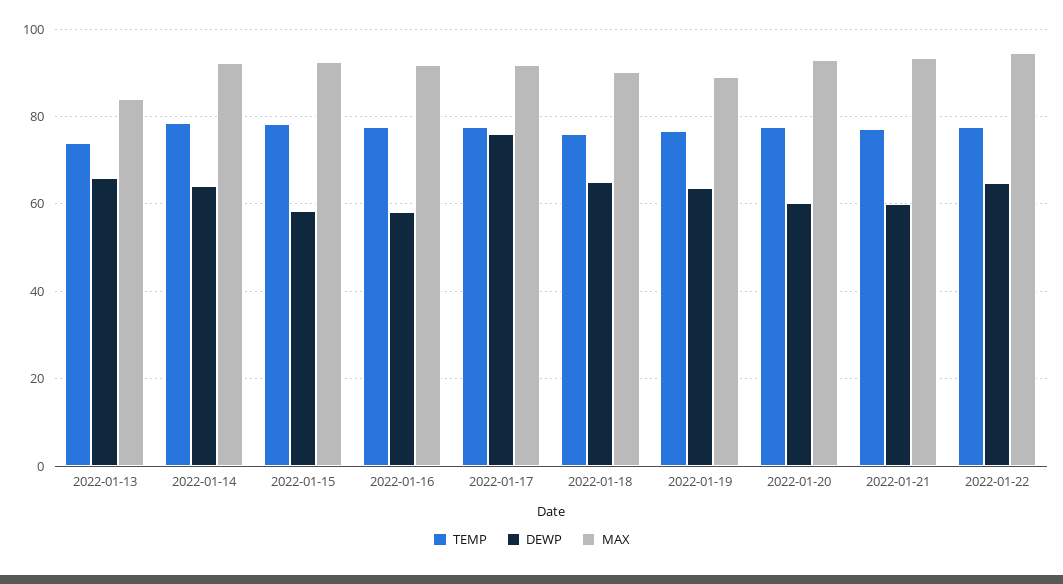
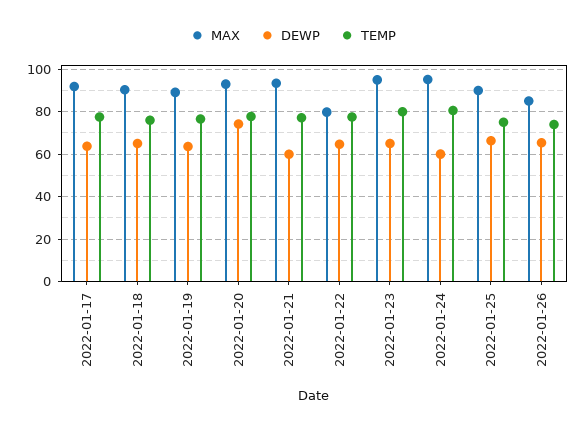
TEMP, 2022-01-13: 74 -> none
DEWP, 2022-01-13: 66 -> none
MAX, 2022-01-13: 84 -> none
TEMP, 2022-01-14: 78 -> none
DEWP, 2022-01-14: 64 -> none
MAX, 2022-01-14: 92 -> none
TEMP, 2022-01-15: 78 -> none
DEWP, 2022-01-15: 58 -> none
MAX, 2022-01-15: 92 -> none
TEMP, 2022-01-16: 78 -> none
DEWP, 2022-01-16: 58 -> none
MAX, 2022-01-16: 92 -> none
DEWP, 2022-01-17: 76 -> 65
DEWP, 2022-01-20: 60 -> 75
MAX, 2022-01-22: 94 -> 80
MAX, 2022-01-23: none -> 95
DEWP, 2022-01-23: none -> 65
TEMP, 2022-01-23: none -> 80
MAX, 2022-01-24: none -> 95
DEWP, 2022-01-24: none -> 60
TEMP, 2022-01-24: none -> 80
MAX, 2022-01-25: none -> 90
DEWP, 2022-01-25: none -> 65
TEMP, 2022-01-25: none -> 75
MAX, 2022-01-26: none -> 85
DEWP, 2022-01-26: none -> 65
TEMP, 2022-01-26: none -> 75

